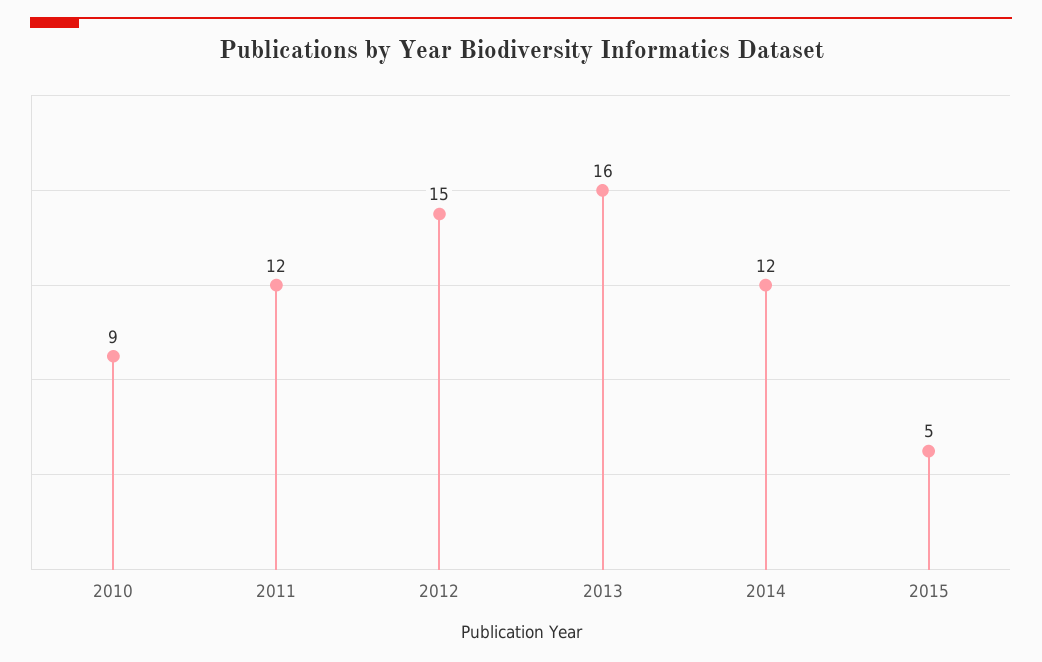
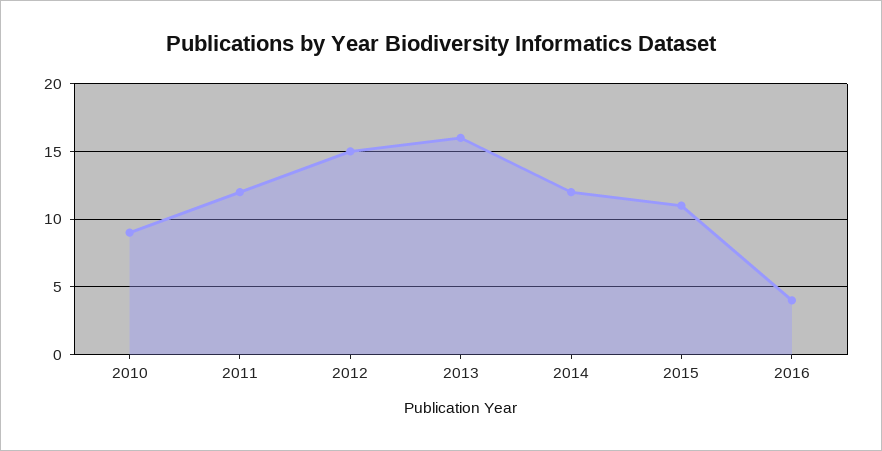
2015: 5 -> 11
2016: none -> 4

